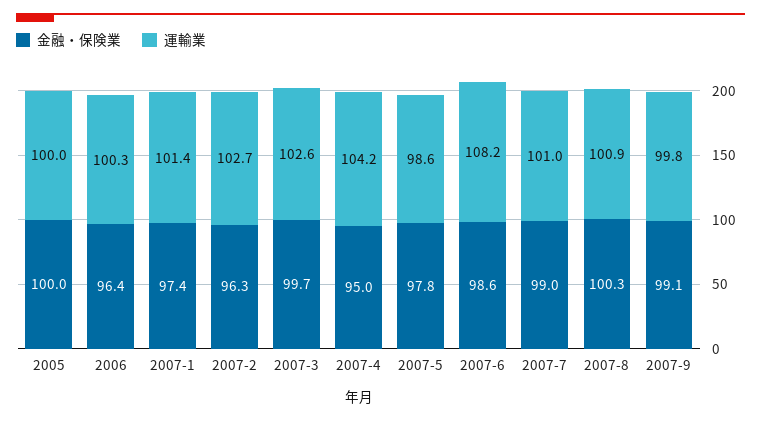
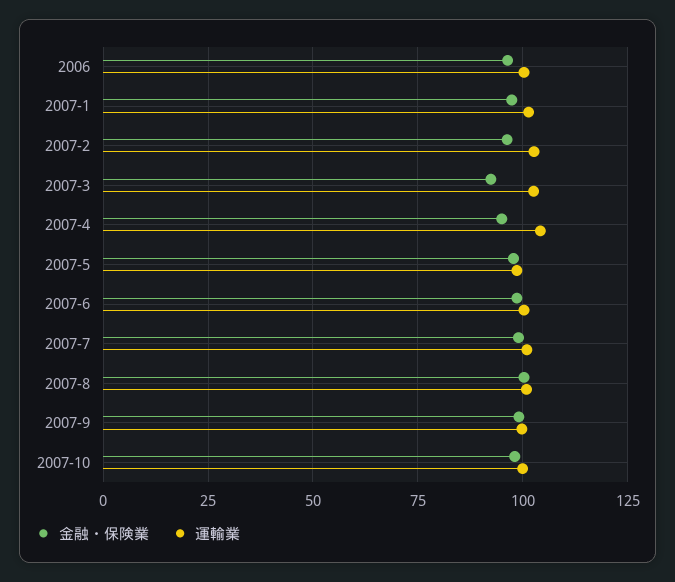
金融・保険業, 2005: 100 -> none
運輸業, 2005: 100 -> none
金融・保険業, 2007-3: 99.7 -> 92.5
運輸業, 2007-6: 108.2 -> 100
金融・保険業, 2007-10: none -> 97.5
運輸業, 2007-10: none -> 100

